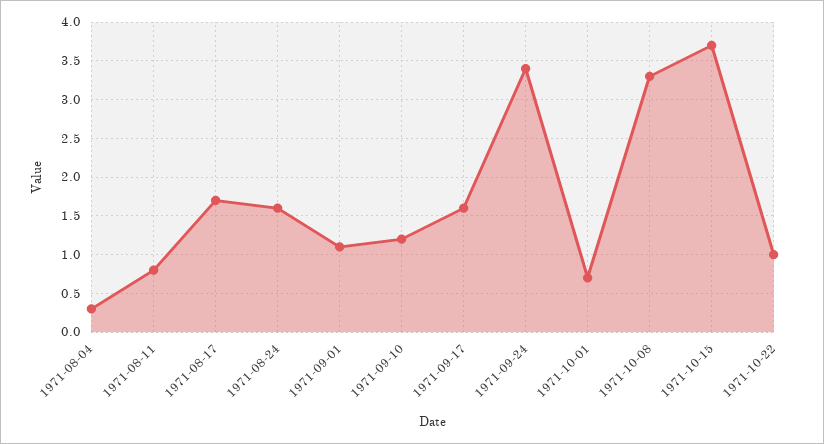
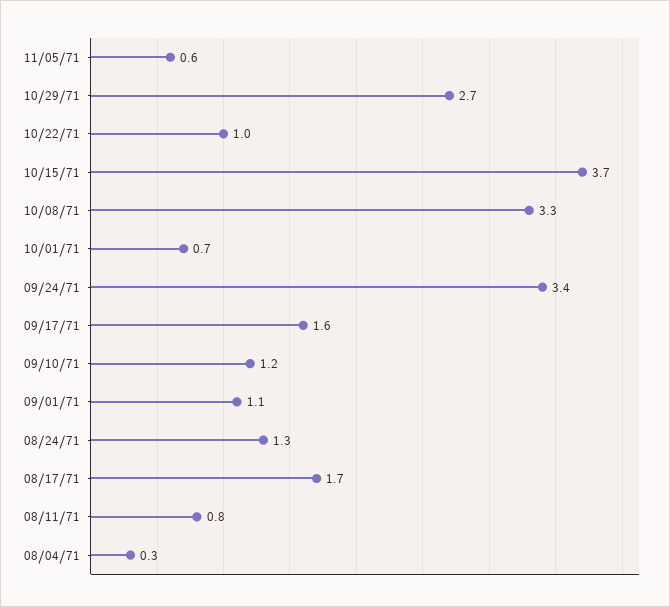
1971-08-24: 1.6 -> 1.3
11/05/71: none -> 0.6
10/29/71: none -> 2.7

